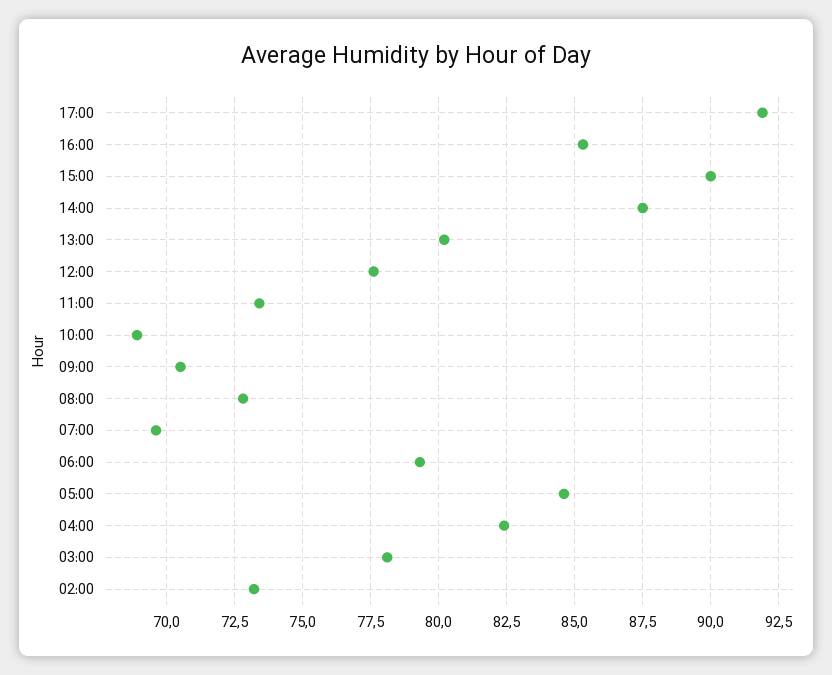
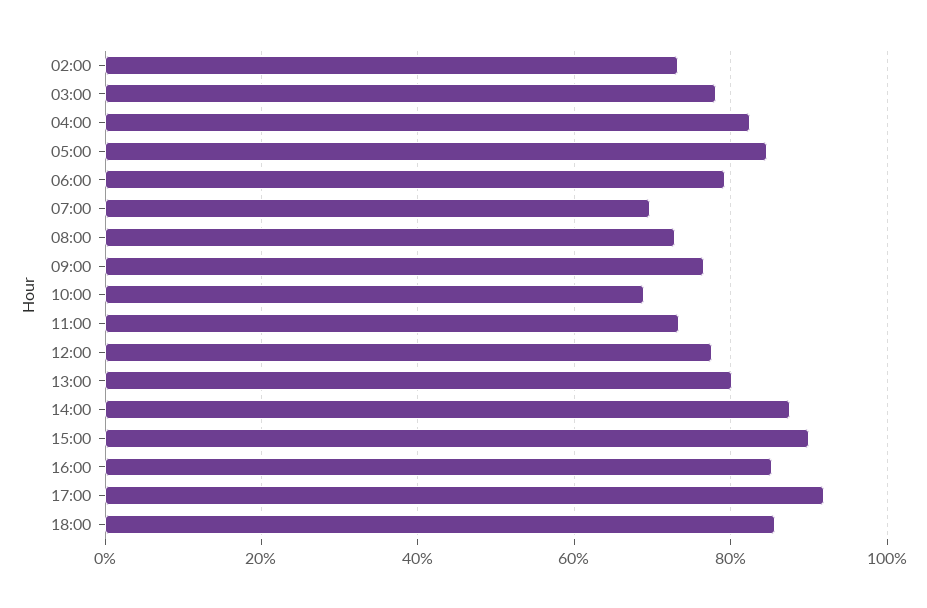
09:00: 70.5 -> 76
18:00: none -> 86

